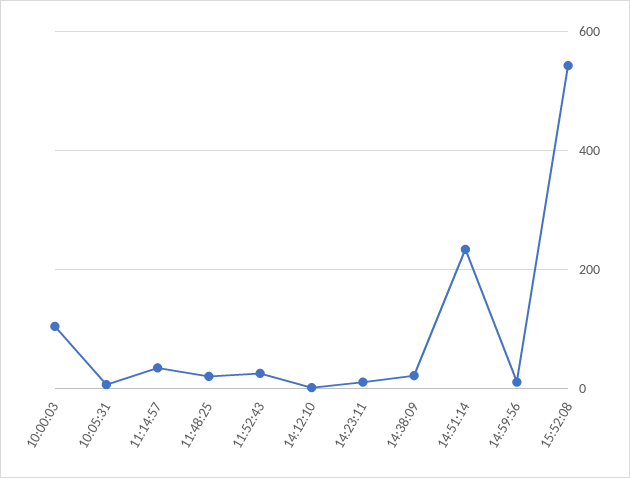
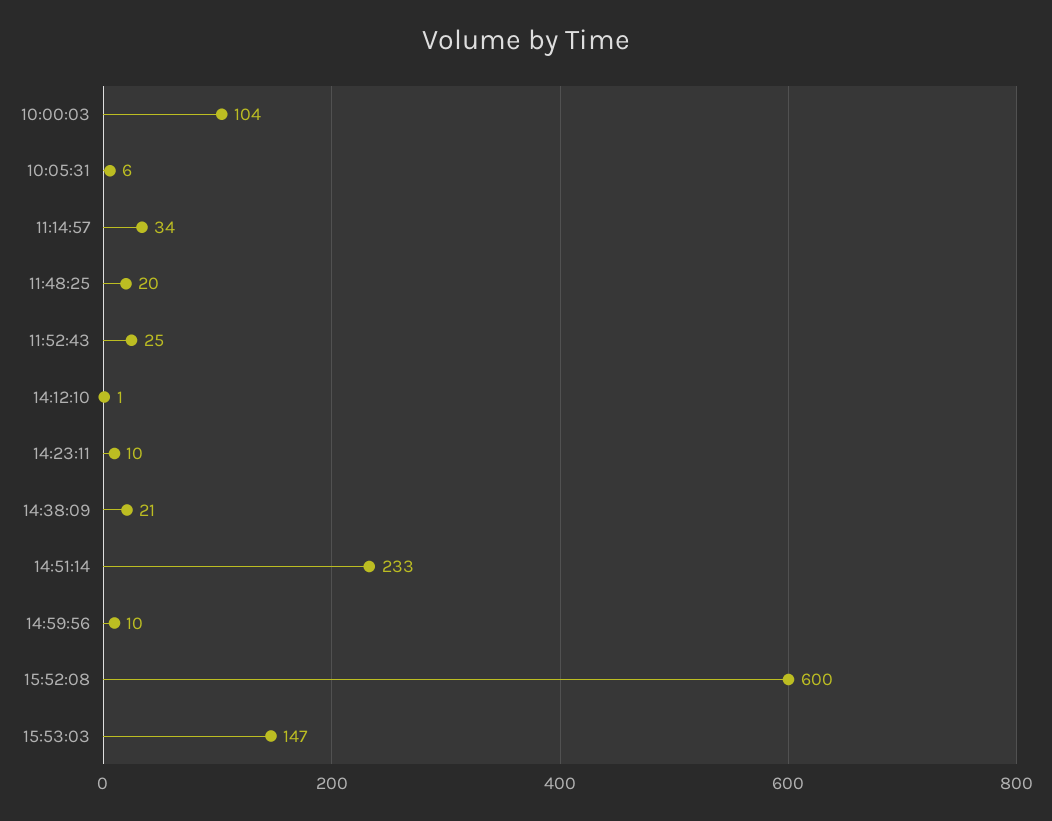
15:52:08: 540 -> 600
15:53:03: none -> 147

